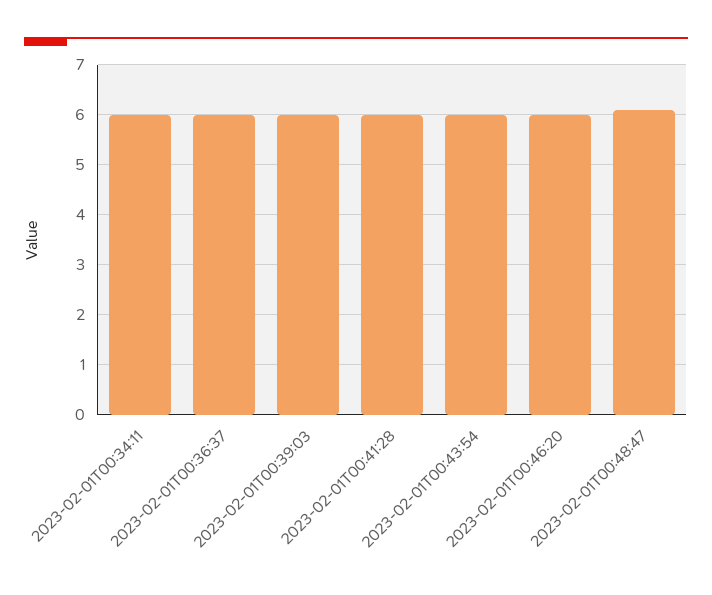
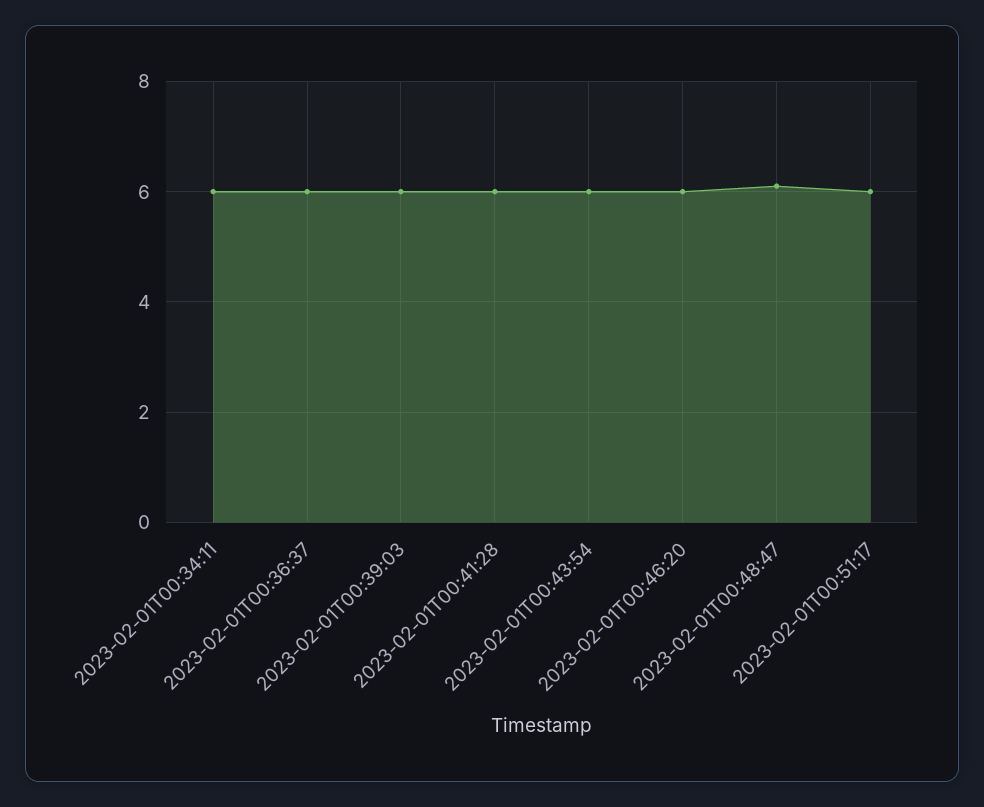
2023-02-01T00:51:17: none -> 6

